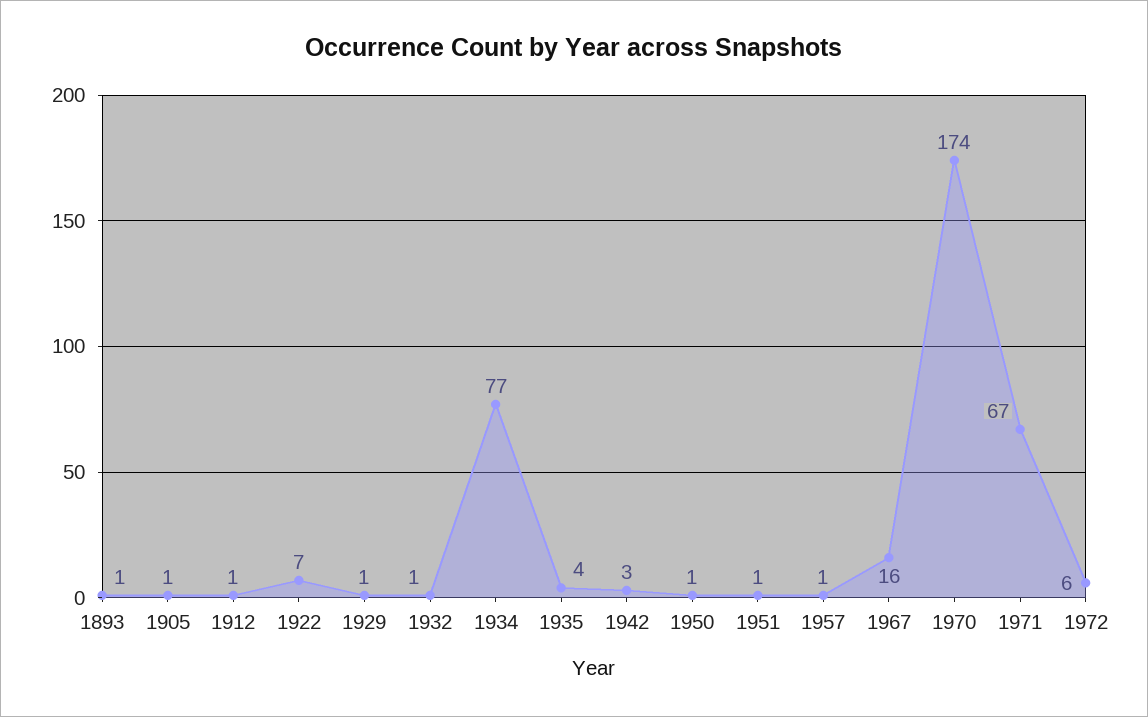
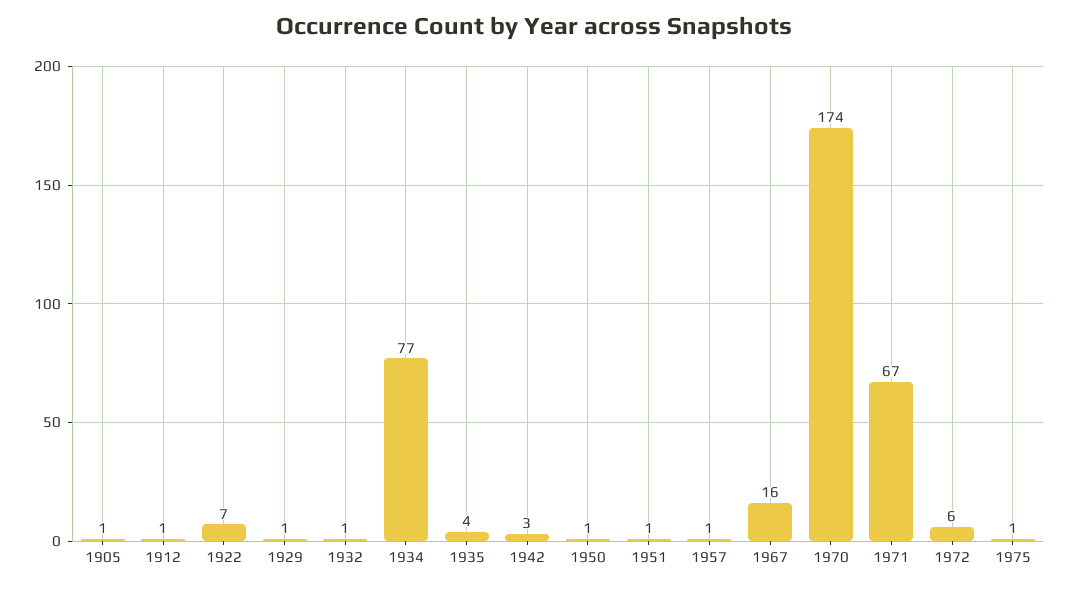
1893: 1 -> none
1975: none -> 1

